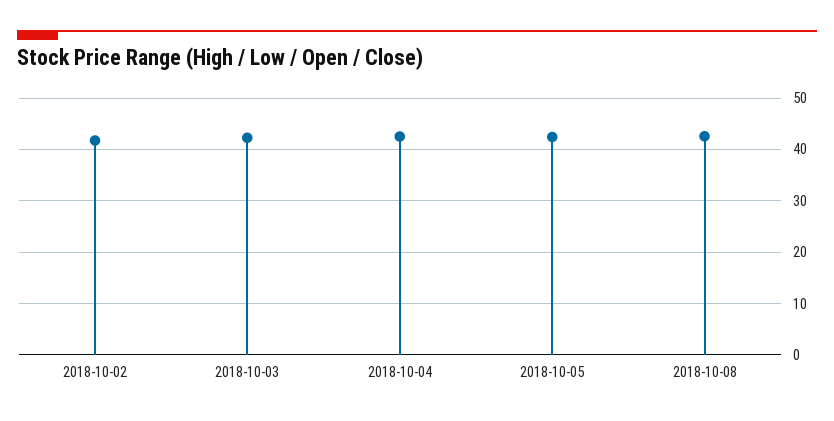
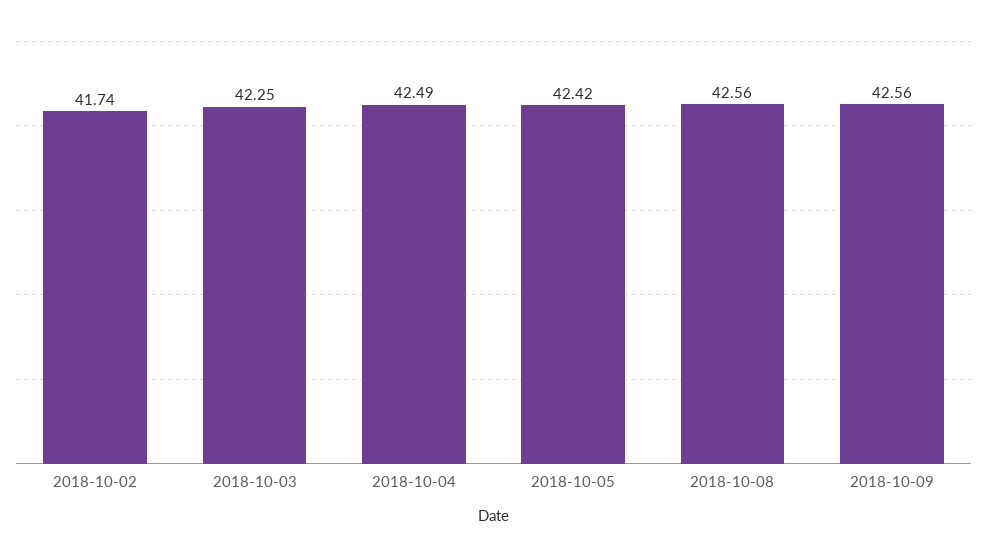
2018-10-09: none -> 42.56

